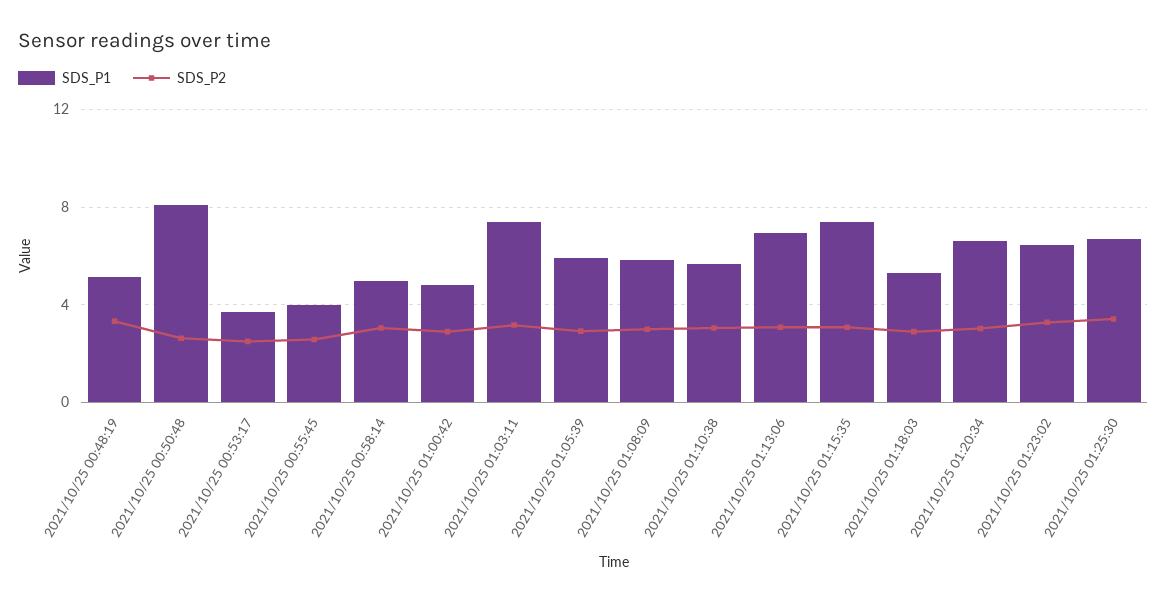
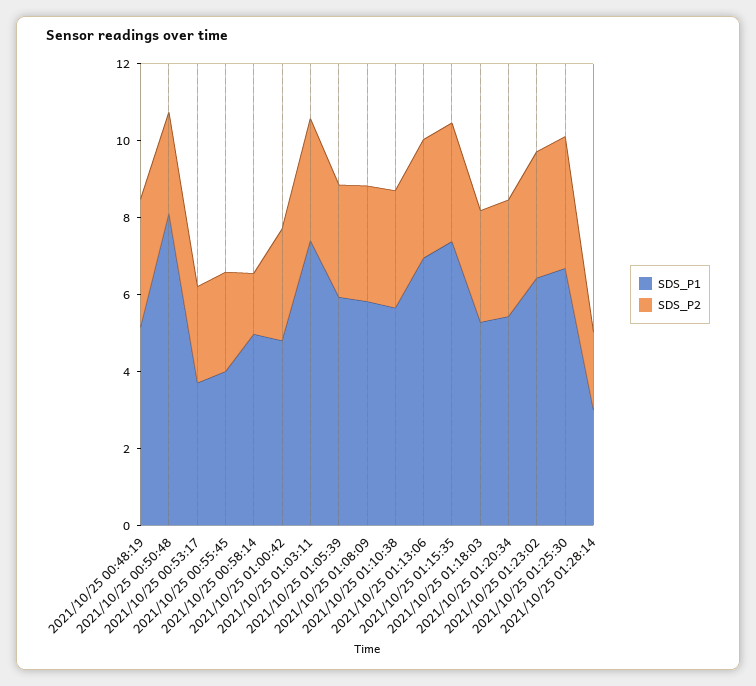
SDS_P2, 2021/10/25 00:58:14: 3 -> 1.5
SDS_P1, 2021/10/25 01:20:34: 6.5 -> 5.5
SDS_P1, 2021/10/25 01:28:14: none -> 3
SDS_P2, 2021/10/25 01:28:14: none -> 2

